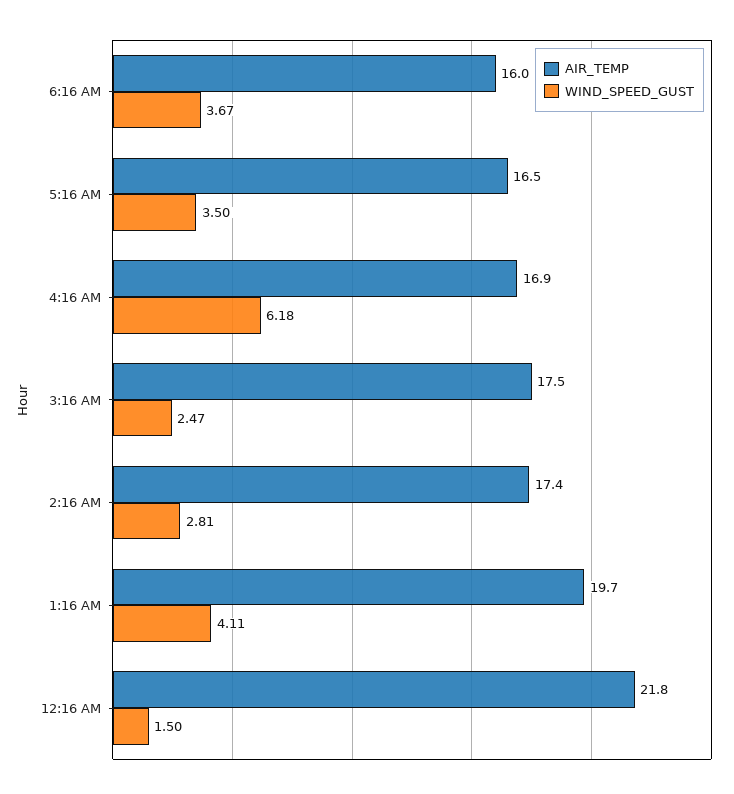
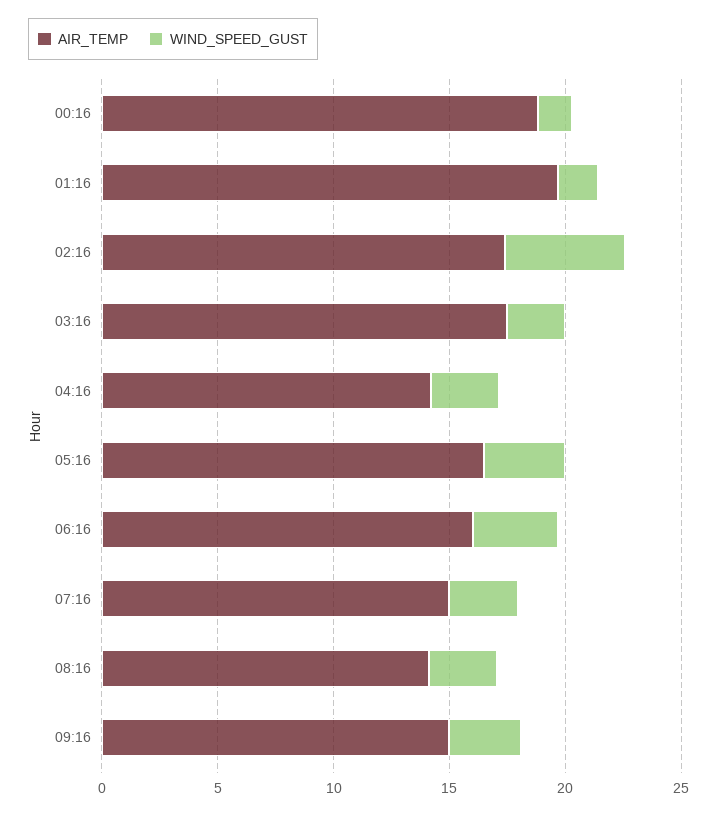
AIR_TEMP, 4:16 AM: 16.9 -> 14
WIND_SPEED_GUST, 4:16 AM: 6.18 -> 3
WIND_SPEED_GUST, 2:16 AM: 2.81 -> 5
WIND_SPEED_GUST, 1:16 AM: 4.11 -> 2
AIR_TEMP, 12:16 AM: 21.8 -> 19
AIR_TEMP, 07:16: none -> 15
WIND_SPEED_GUST, 07:16: none -> 3
AIR_TEMP, 08:16: none -> 14
WIND_SPEED_GUST, 08:16: none -> 3
AIR_TEMP, 09:16: none -> 15
WIND_SPEED_GUST, 09:16: none -> 3

